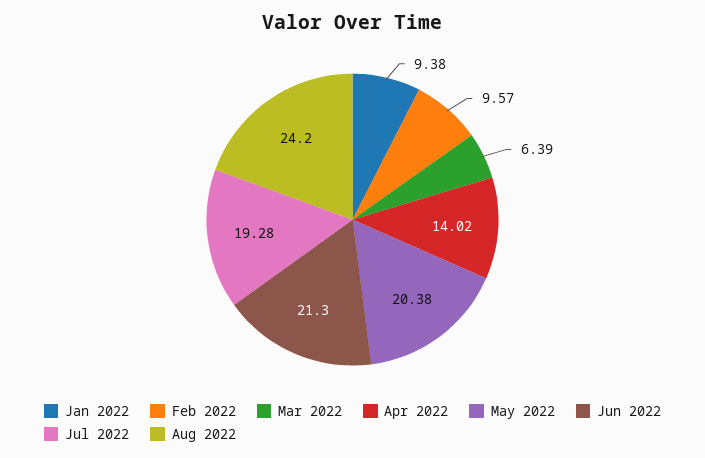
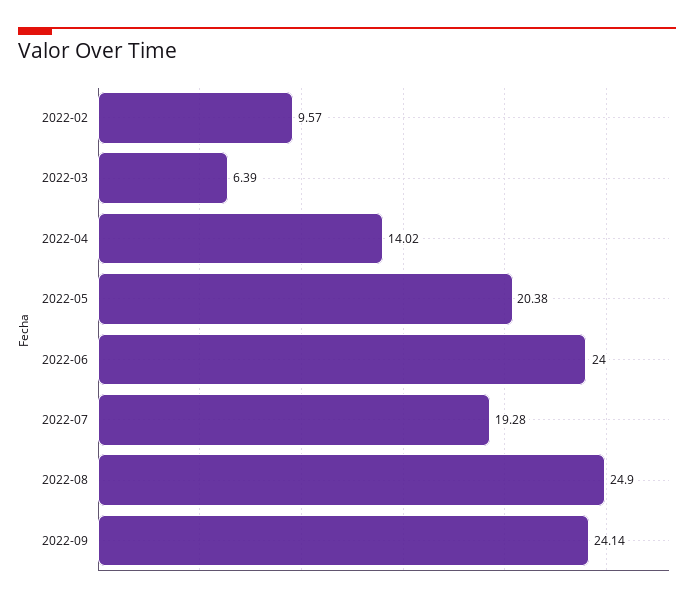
Jan 2022: 9.38 -> none
Jun 2022: 21.3 -> 24
Aug 2022: 24.2 -> 24.9
2022-09: none -> 24.14

